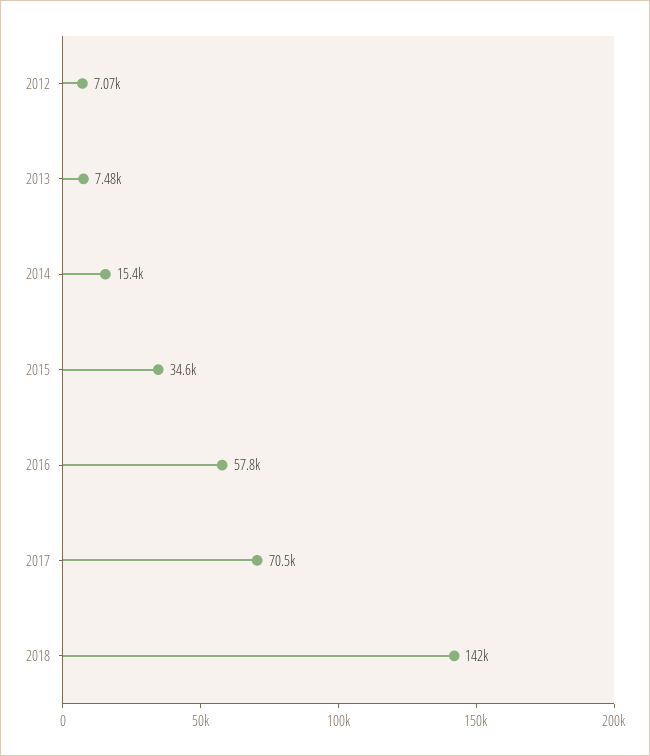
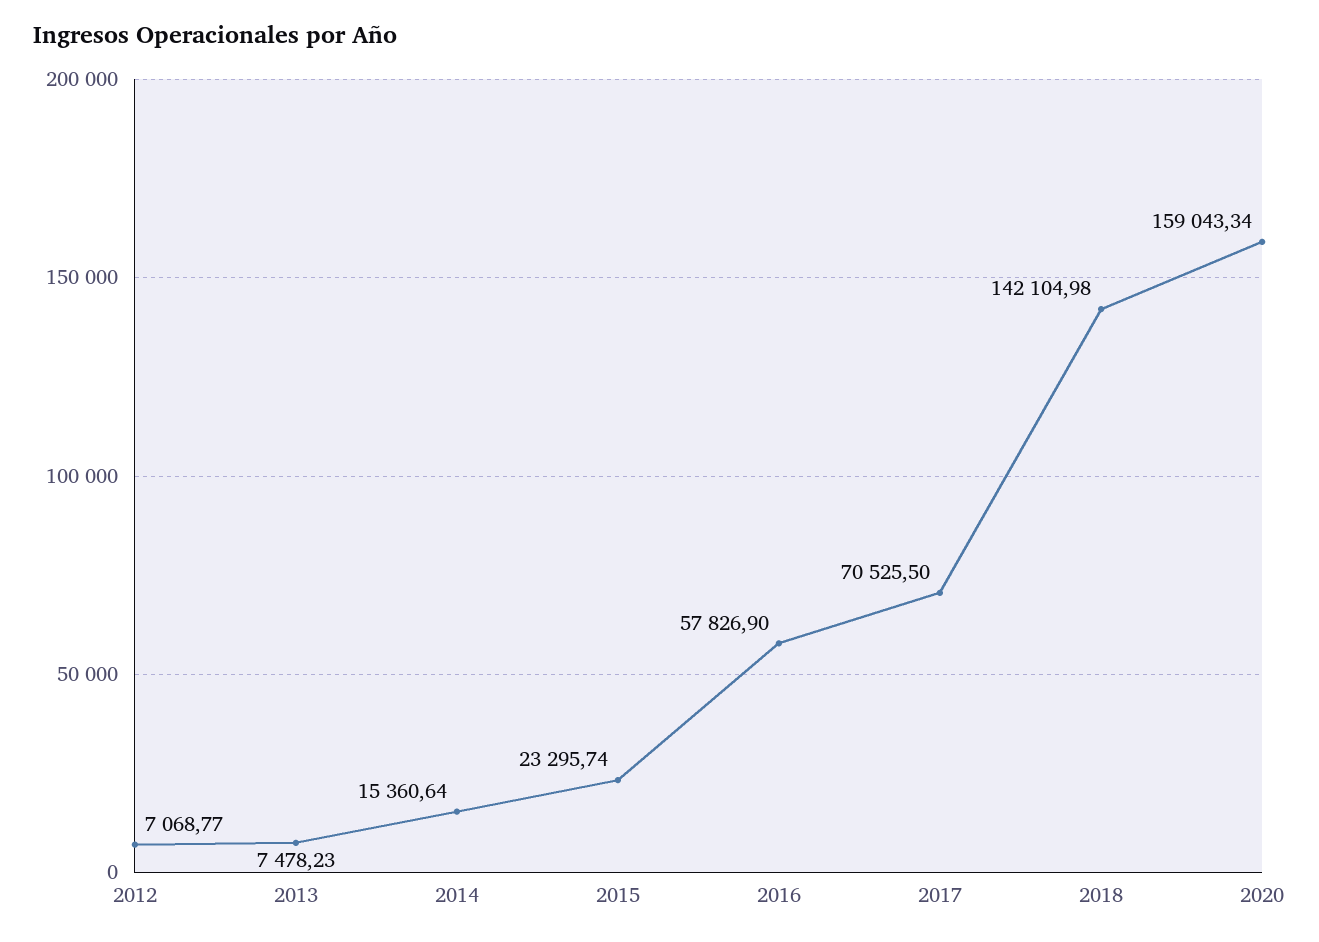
2015: 34600 -> 23295.74
2020: none -> 159043.34

